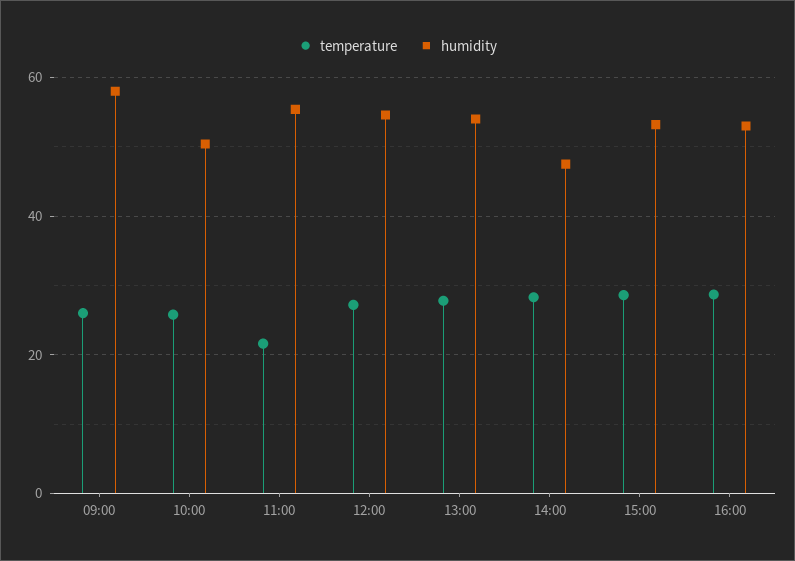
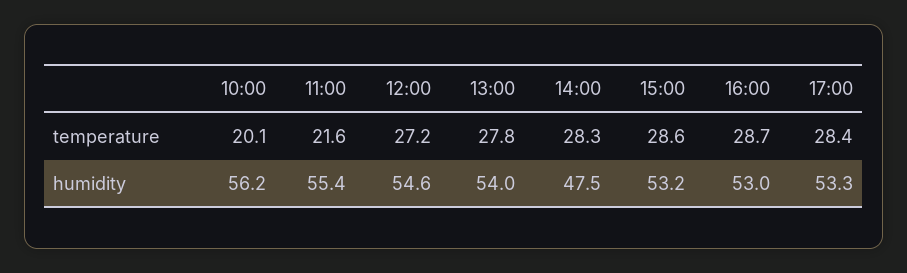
temperature, 09:00: 26 -> none
humidity, 09:00: 58 -> none
temperature, 10:00: 26 -> 20.1
humidity, 10:00: 50 -> 56.2
temperature, 17:00: none -> 28.4
humidity, 17:00: none -> 53.3

